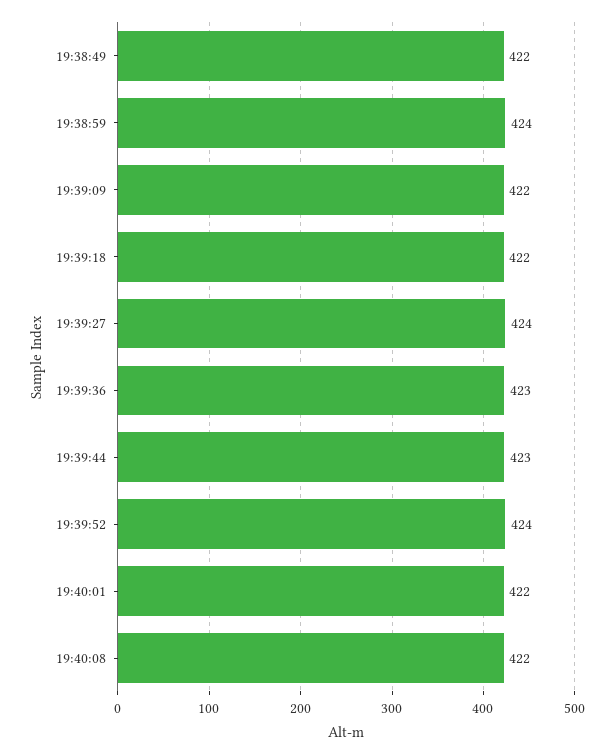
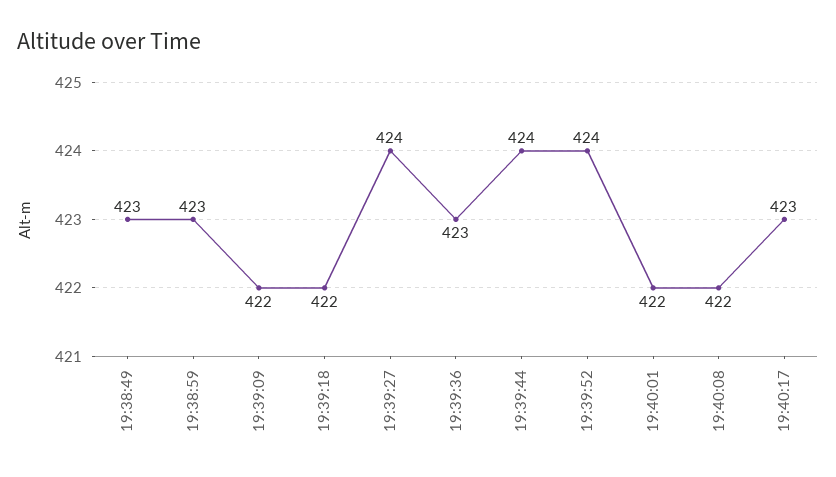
19:38:49: 422 -> 423
19:38:59: 424 -> 423
19:39:44: 423 -> 424
19:40:17: none -> 423

